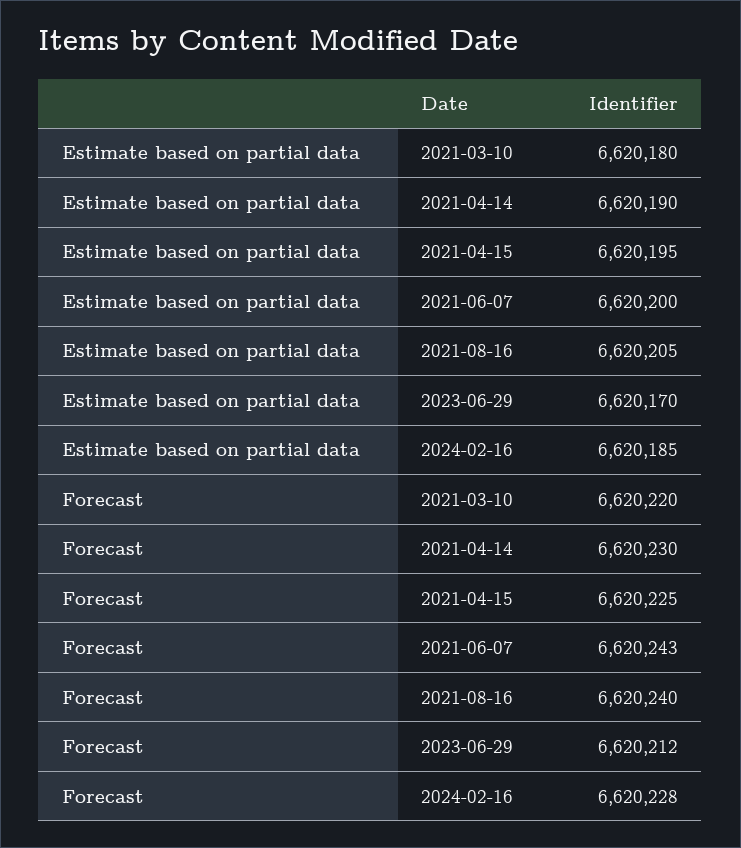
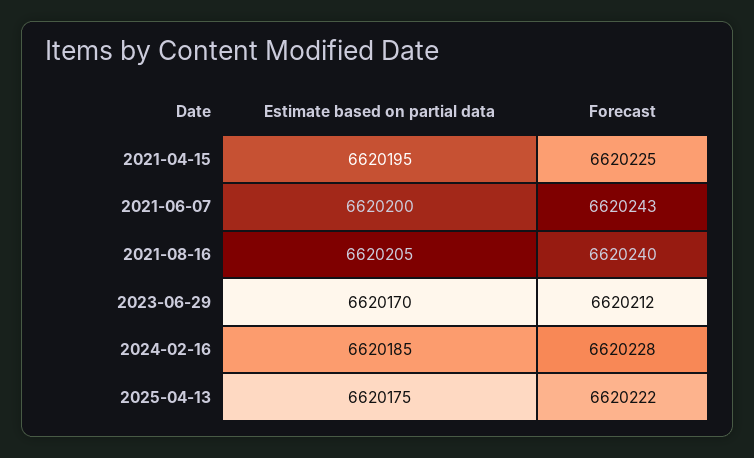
Estimate based on partial data, 2021-03-10: 6620180 -> none
Estimate based on partial data, 2021-04-14: 6620190 -> none
Forecast, 2021-03-10: 6620220 -> none
Forecast, 2021-04-14: 6620230 -> none
Estimate based on partial data, 2025-04-13: none -> 6620175
Forecast, 2025-04-13: none -> 6620222

